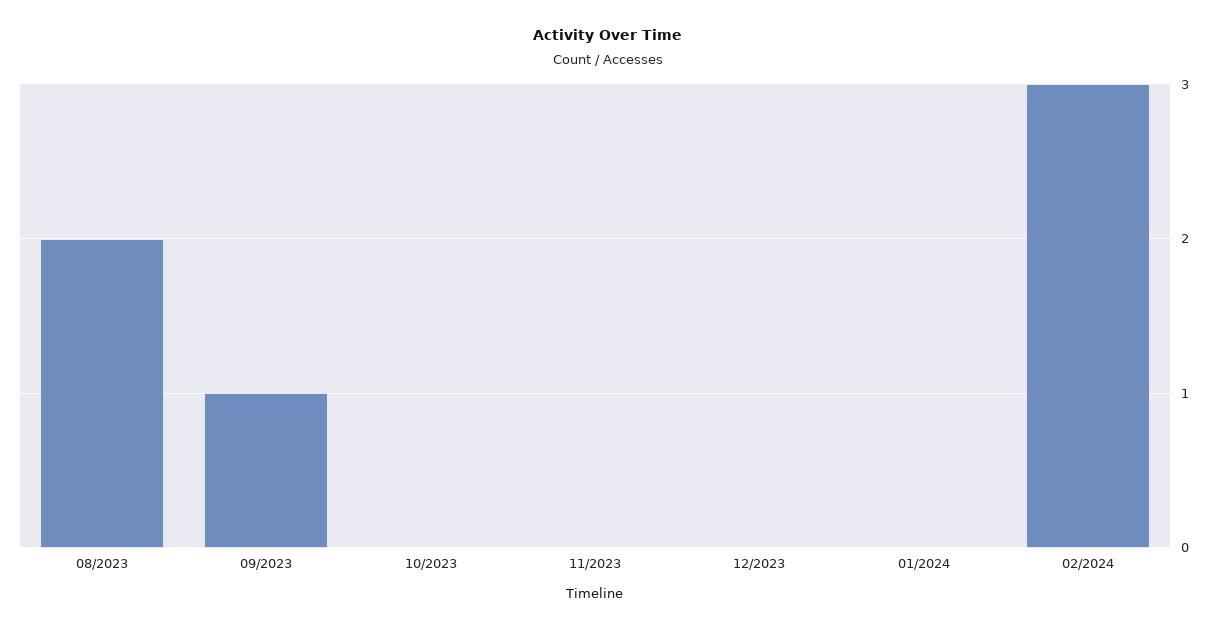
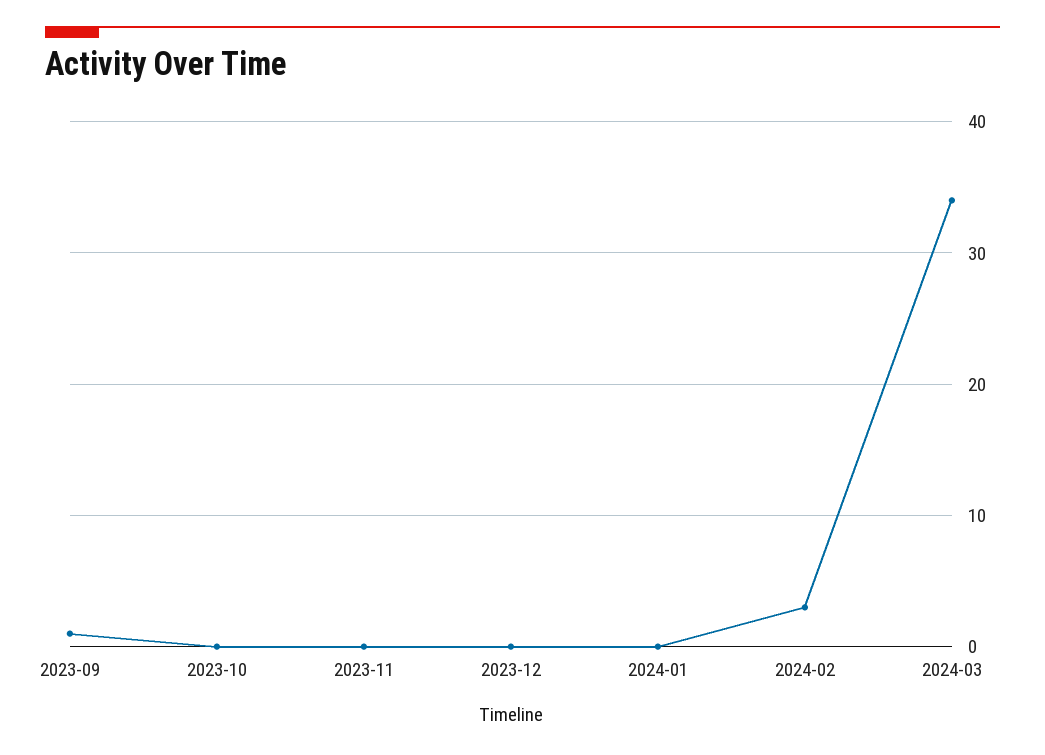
08/2023: 2 -> none
2024-03: none -> 34

